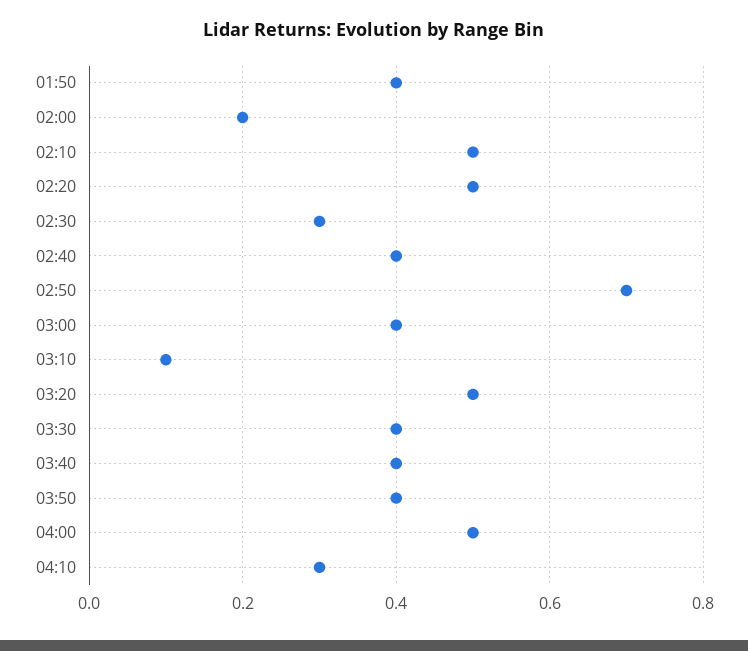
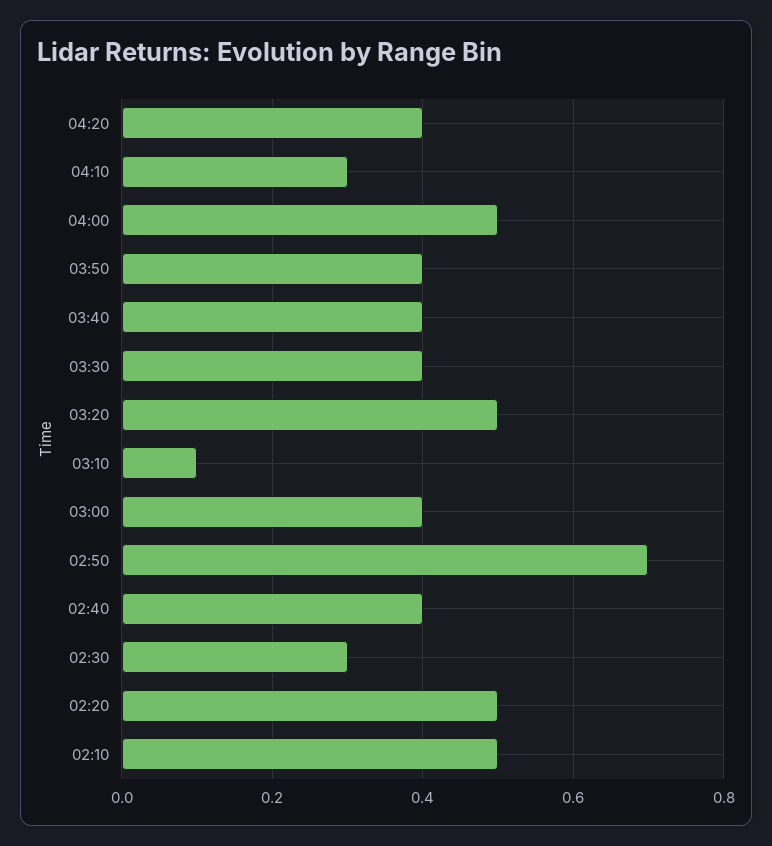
01:50: 0.4 -> none
02:00: 0.2 -> none
04:20: none -> 0.4

